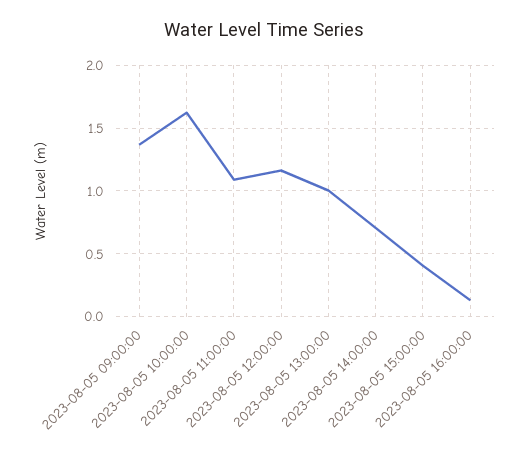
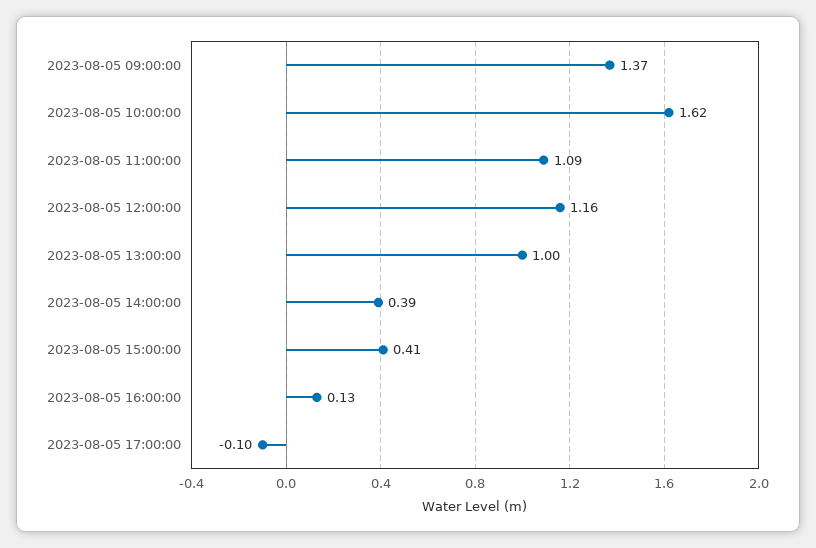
2023-08-05 14:00:00: 0.7 -> 0.39
2023-08-05 17:00:00: none -> -0.1

